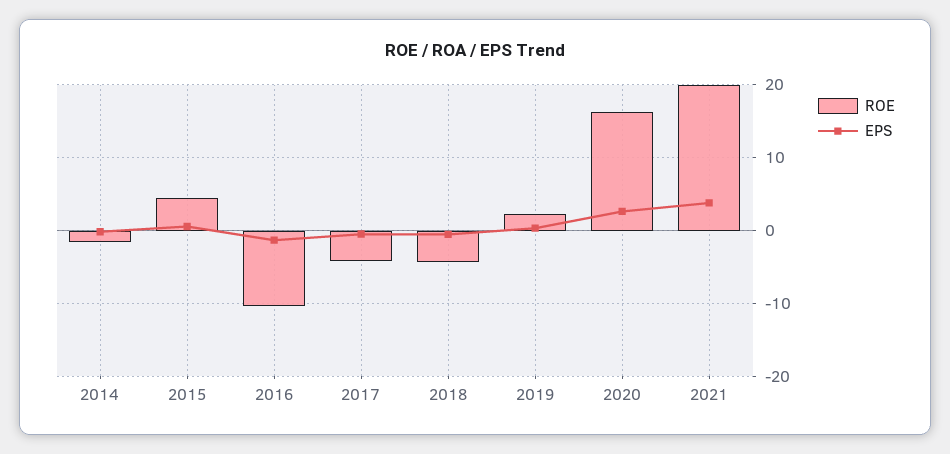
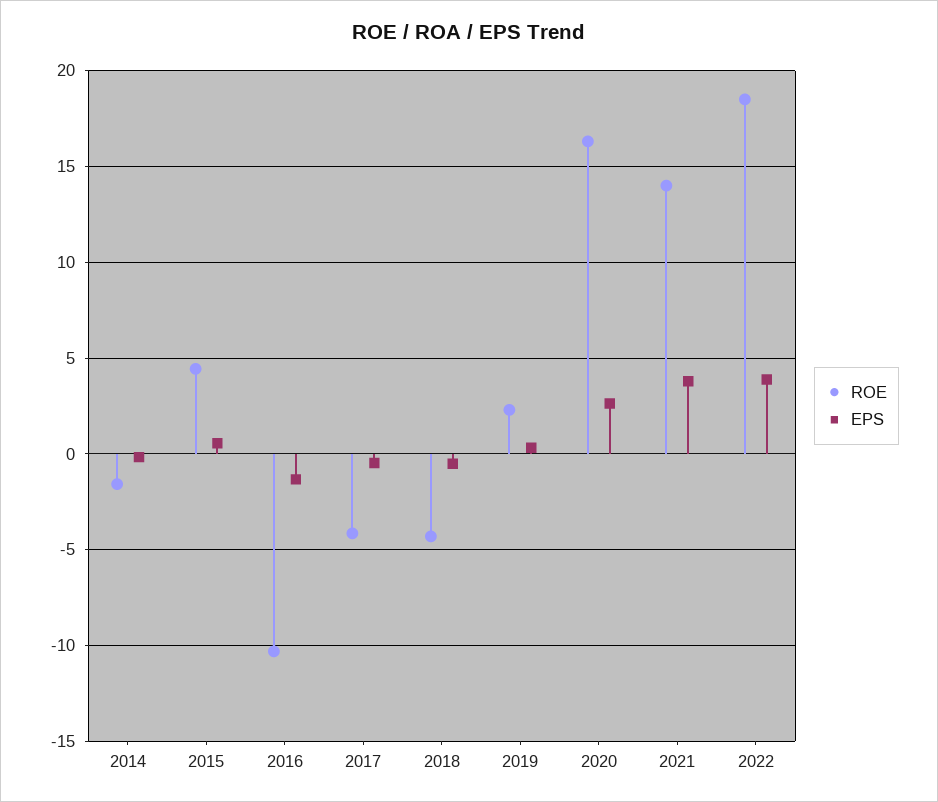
ROE, 2021: 20 -> 14
ROE, 2022: none -> 18.5
EPS, 2022: none -> 4

